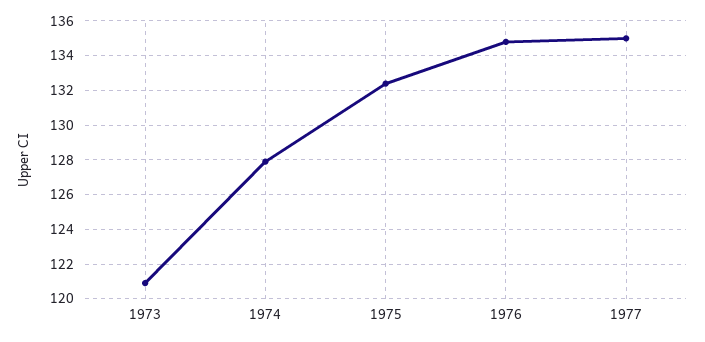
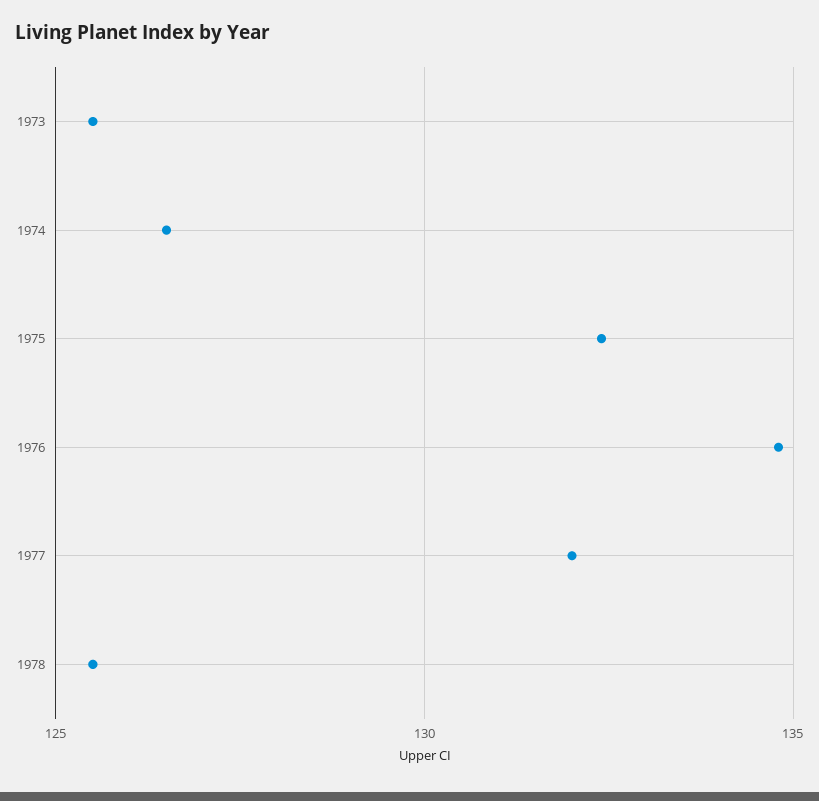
1973: 121 -> 125.5
1974: 128 -> 126.5
1977: 135 -> 132
1978: none -> 125.5

